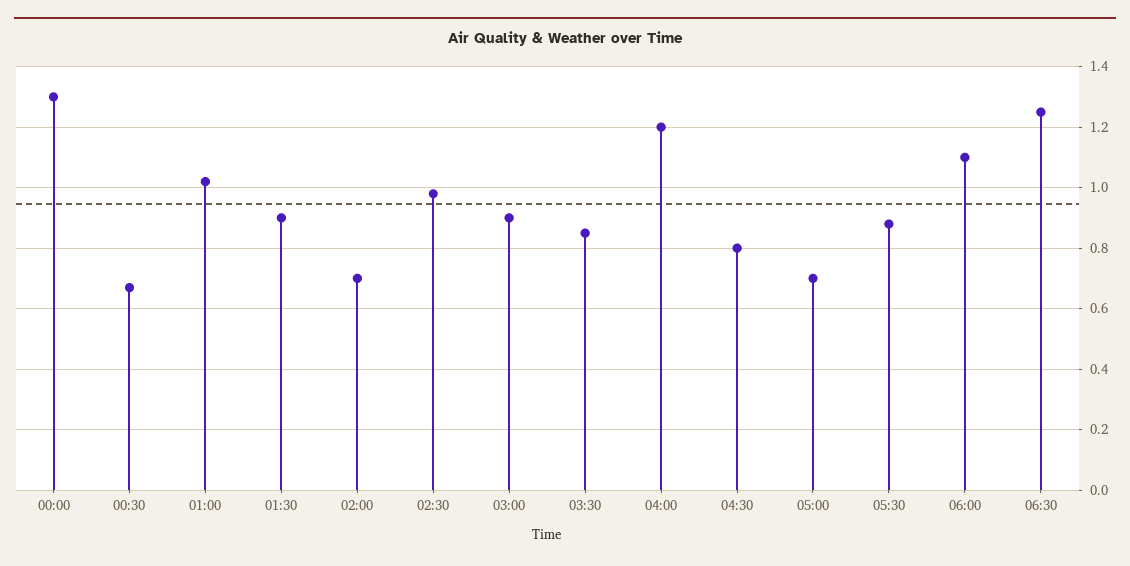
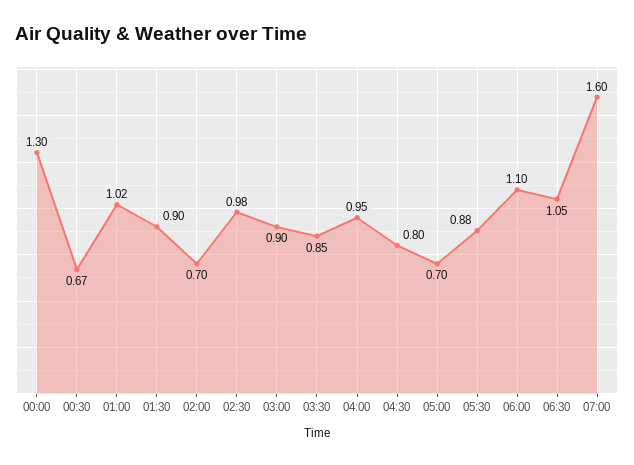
04:00: 1.2 -> 0.95
06:30: 1.25 -> 1.05
07:00: none -> 1.6

